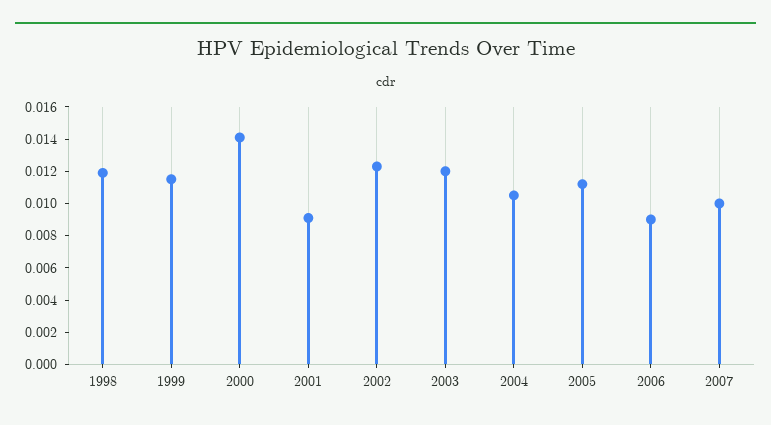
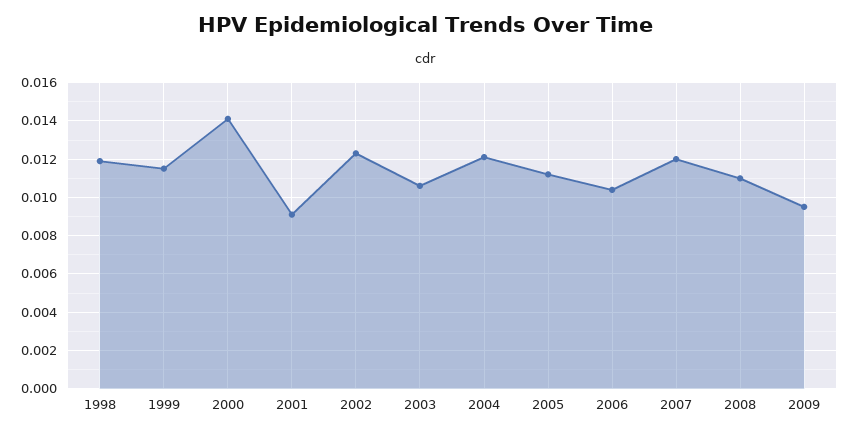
2003: 0.012 -> 0.0105
2004: 0.0105 -> 0.012
2006: 0.009 -> 0.0105
2007: 0.01 -> 0.012
2008: none -> 0.011
2009: none -> 0.0095

